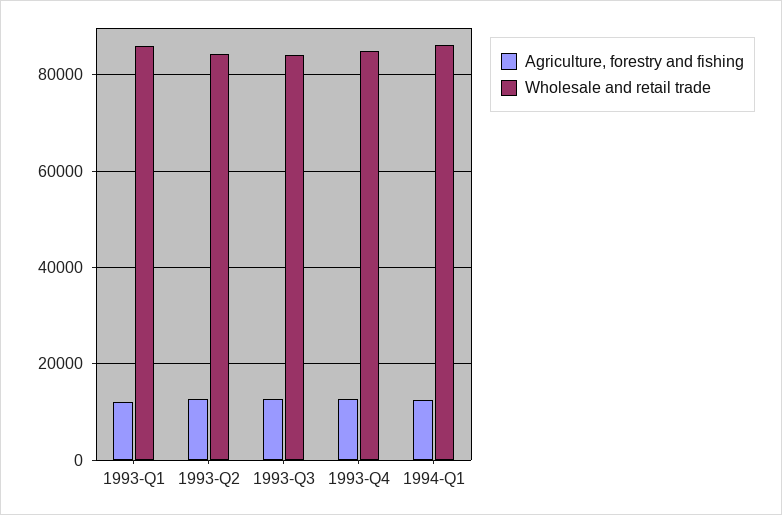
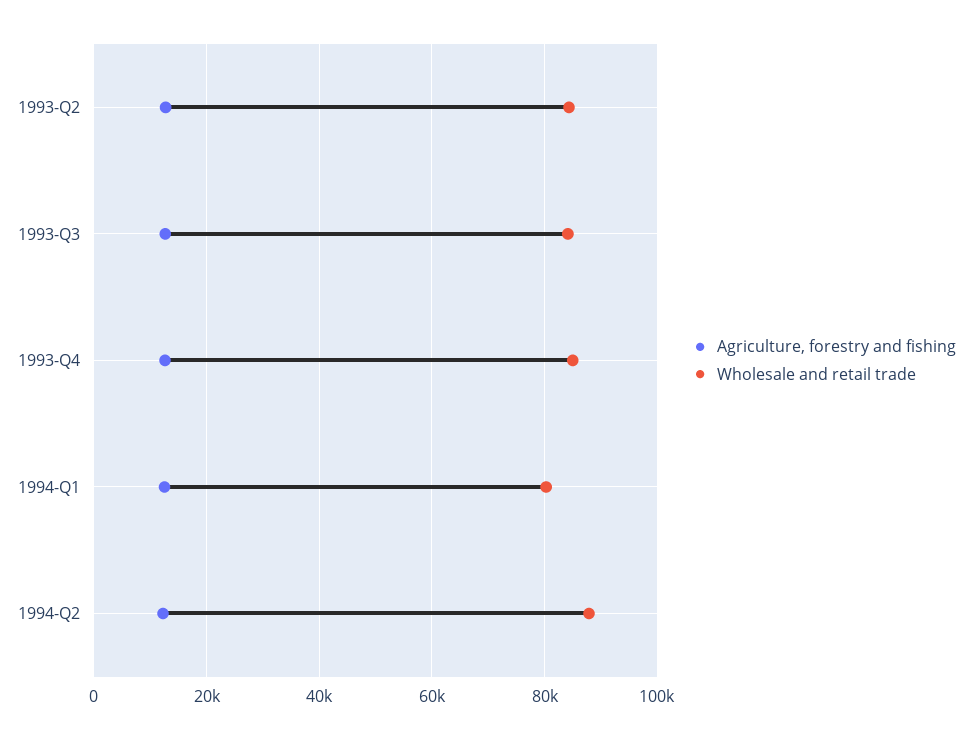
Agriculture, forestry and fishing, 1993-Q1: 12000 -> none
Wholesale and retail trade, 1993-Q1: 86000 -> none
Wholesale and retail trade, 1994-Q1: 86000 -> 80000
Agriculture, forestry and fishing, 1994-Q2: none -> 12000
Wholesale and retail trade, 1994-Q2: none -> 88000

